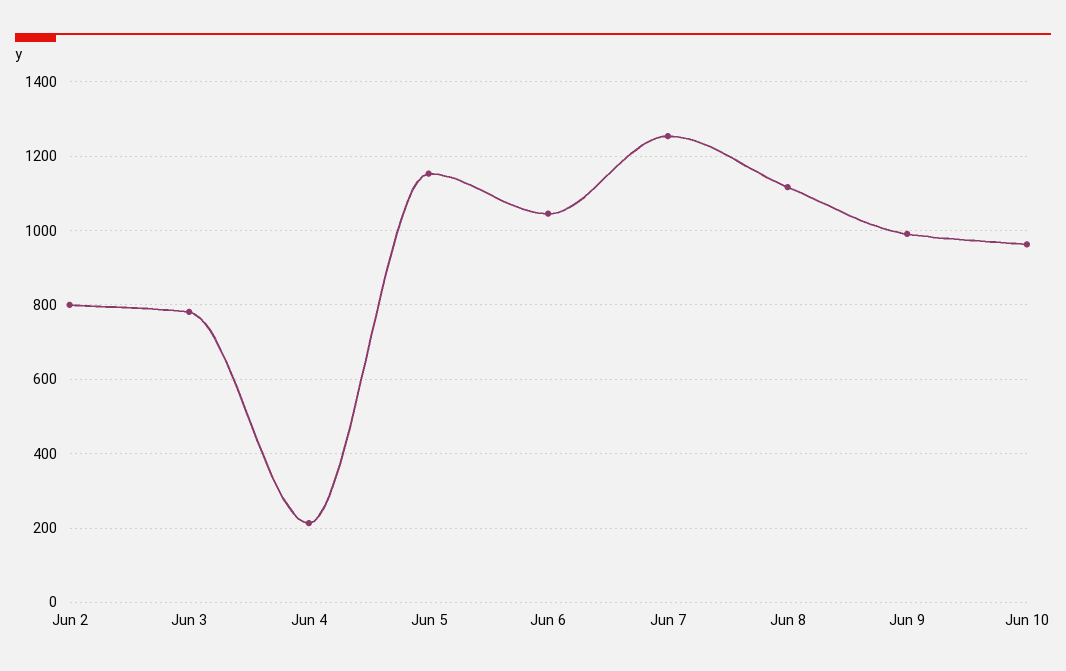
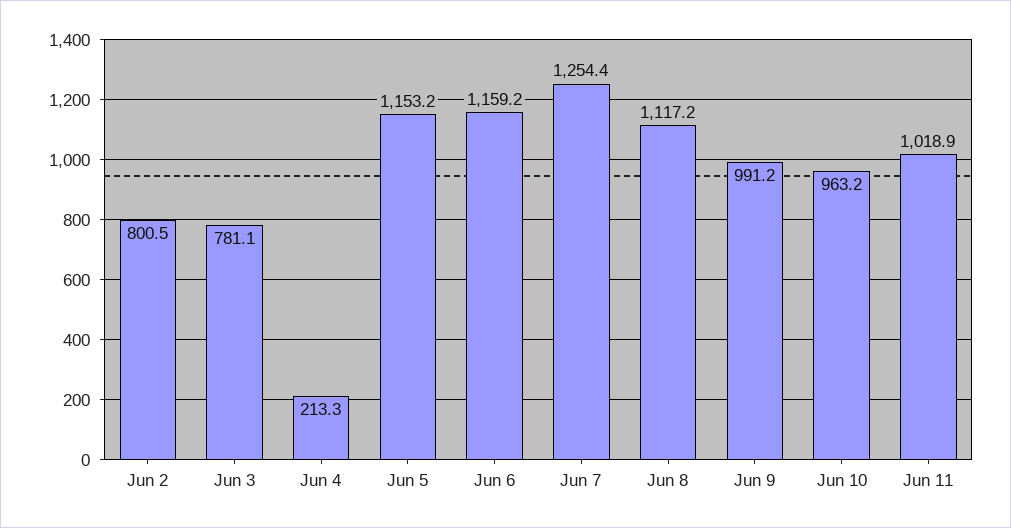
Jun 6: 1040 -> 1159.2
Jun 11: none -> 1018.9

